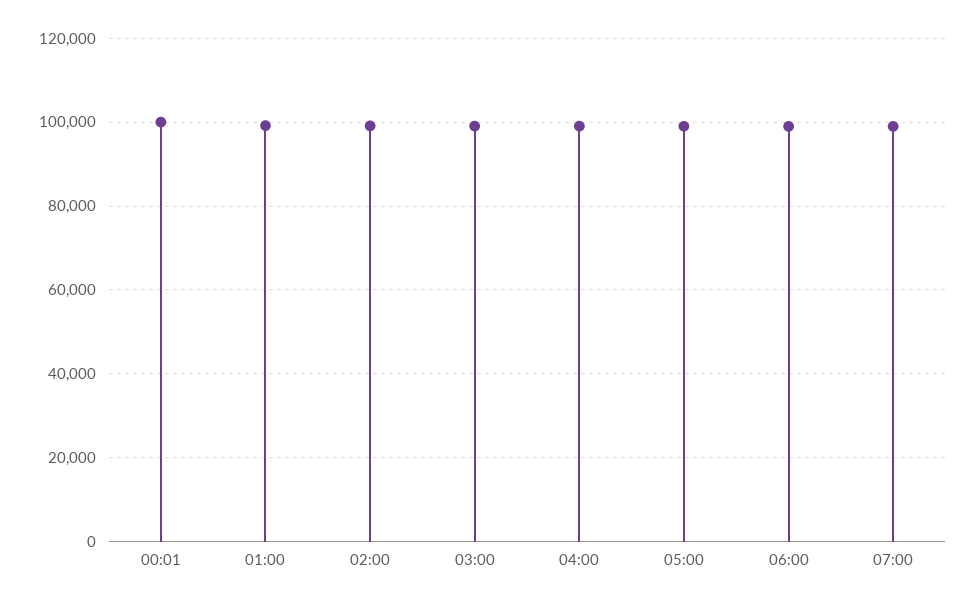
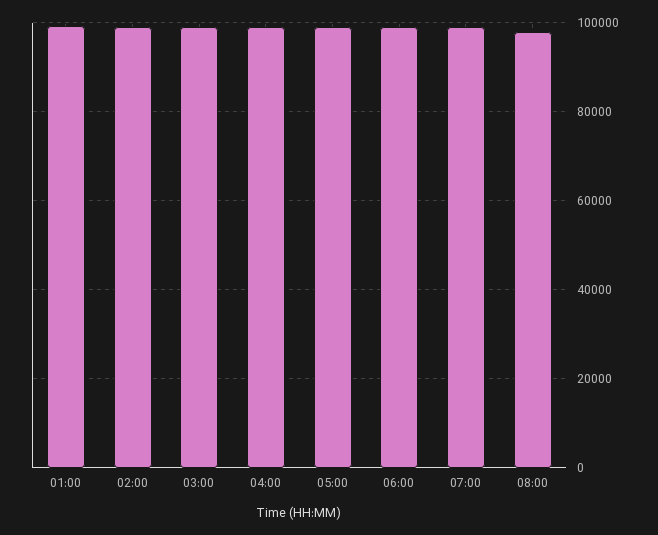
00:01: 100000 -> none
08:00: none -> 98000

